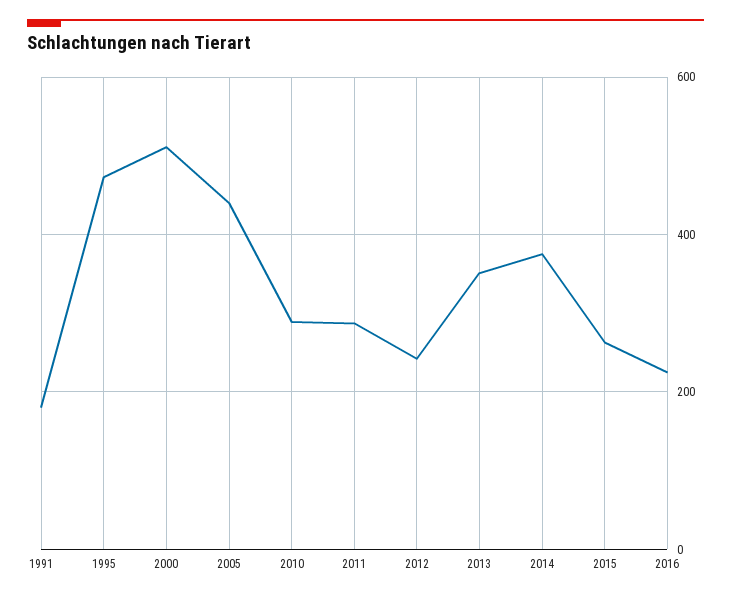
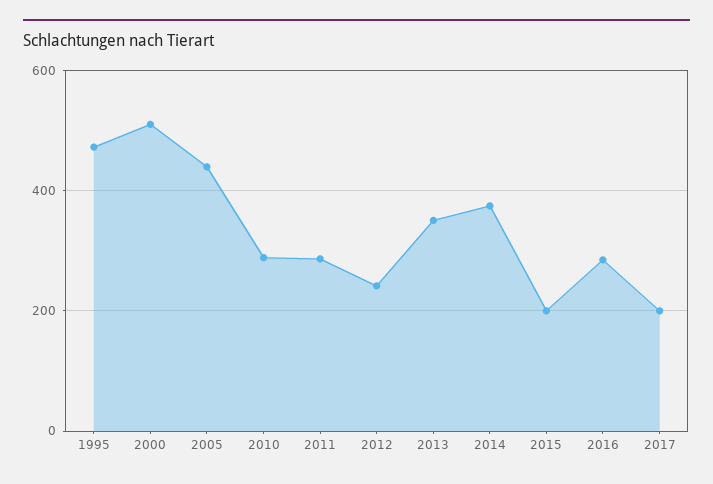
1991: 180 -> none
2015: 260 -> 200
2016: 220 -> 280
2017: none -> 200

